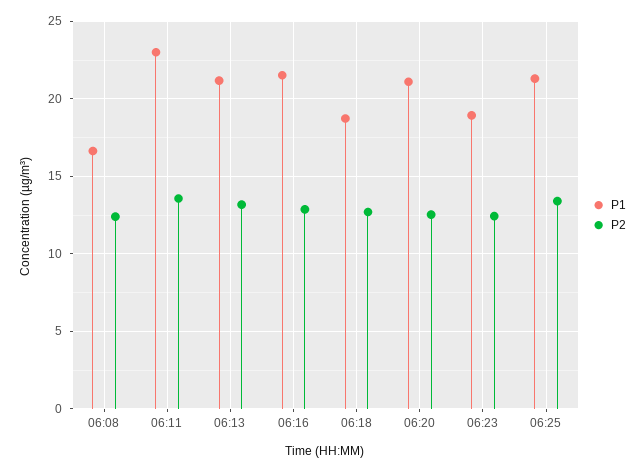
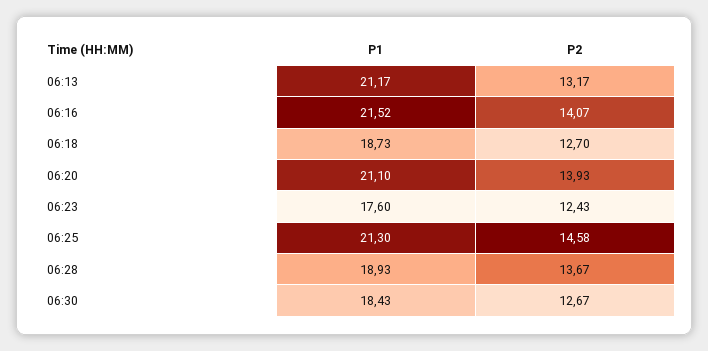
P1, 06:08: 16.5 -> none
P2, 06:08: 12.5 -> none
P1, 06:11: 23 -> none
P2, 06:11: 13.5 -> none
P2, 06:16: 13 -> 14.07
P2, 06:20: 12.5 -> 13.93
P1, 06:23: 19 -> 17.6
P2, 06:25: 13.5 -> 14.58
P1, 06:28: none -> 18.93
P2, 06:28: none -> 13.67
P1, 06:30: none -> 18.43
P2, 06:30: none -> 12.67

